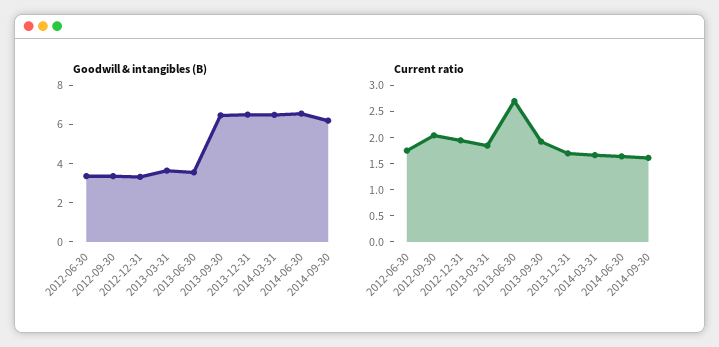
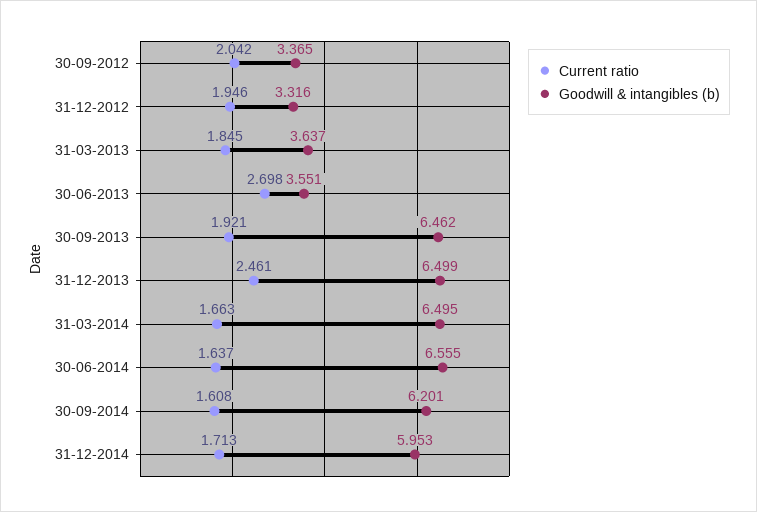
Goodwill & intangibles (B), 2012-06-30: 3.5 -> none
Current ratio, 2012-06-30: 1.75 -> none
Current ratio, 2013-12-31: 1.75 -> 2.461
Current ratio, 31-12-2014: none -> 1.713
Goodwill & intangibles (B), 31-12-2014: none -> 5.953

